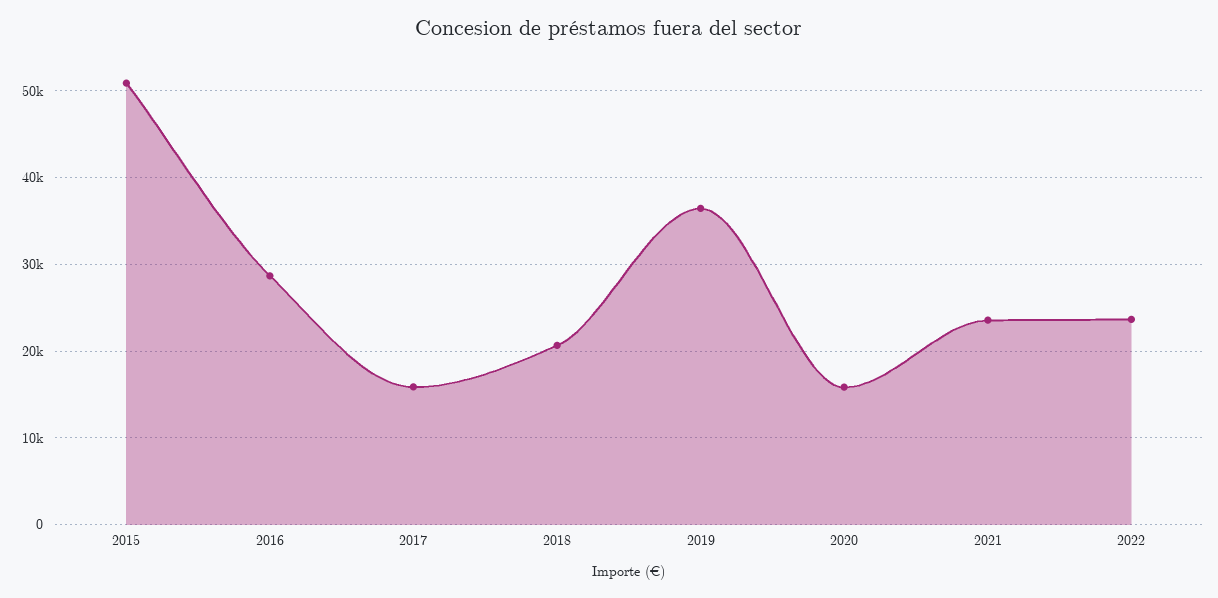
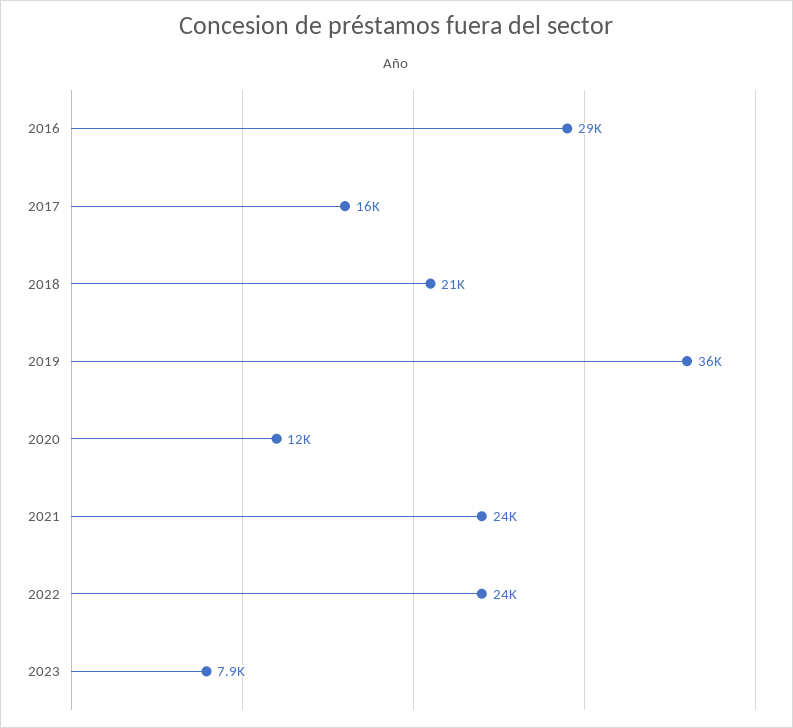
2015: 51000 -> none
2020: 16000 -> 12000
2023: none -> 7900

